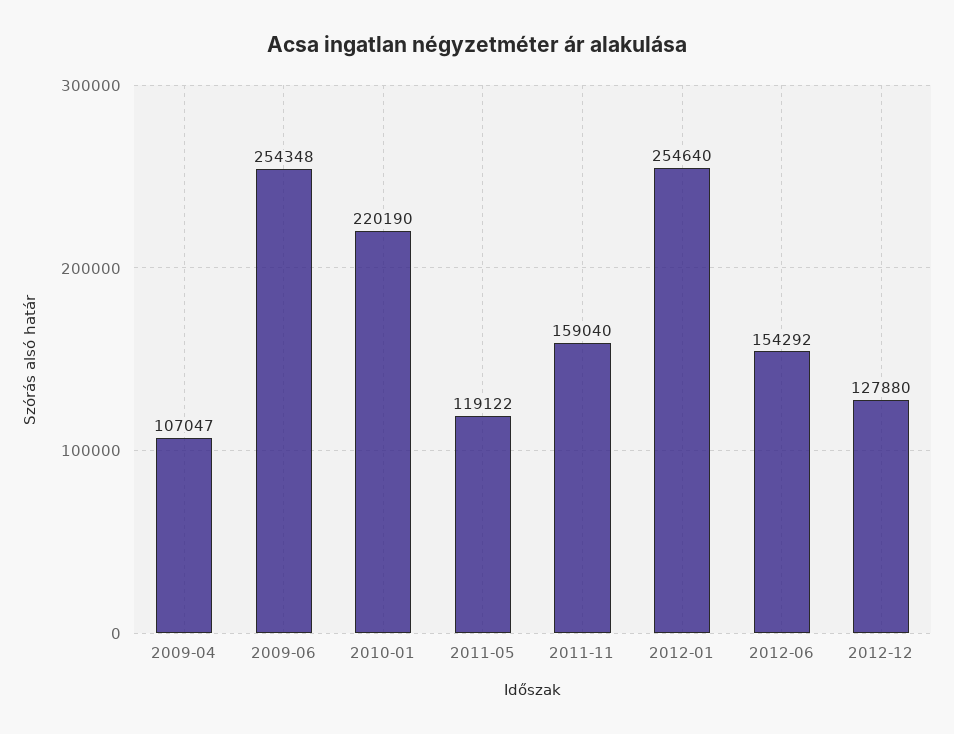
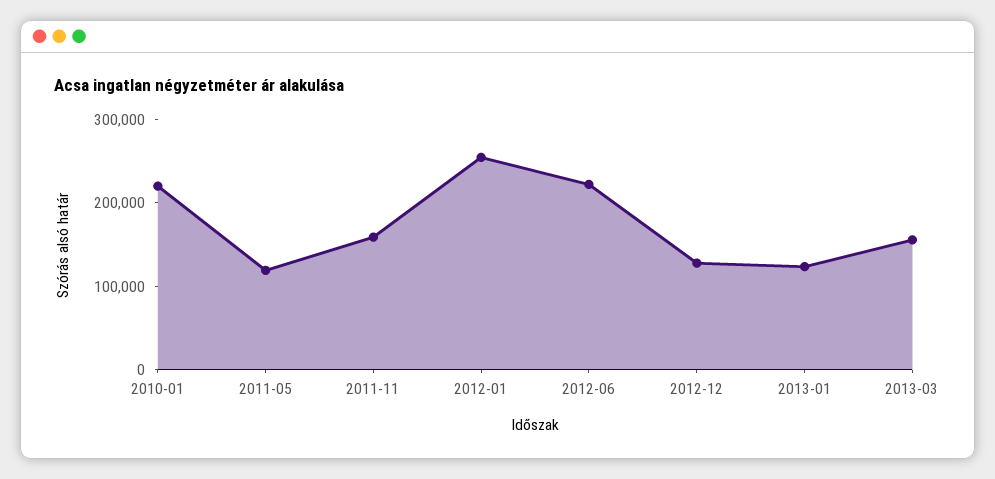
2009-04: 107047 -> none
2009-06: 254348 -> none
2012-06: 154292 -> 220000
2013-01: none -> 120000
2013-03: none -> 160000

